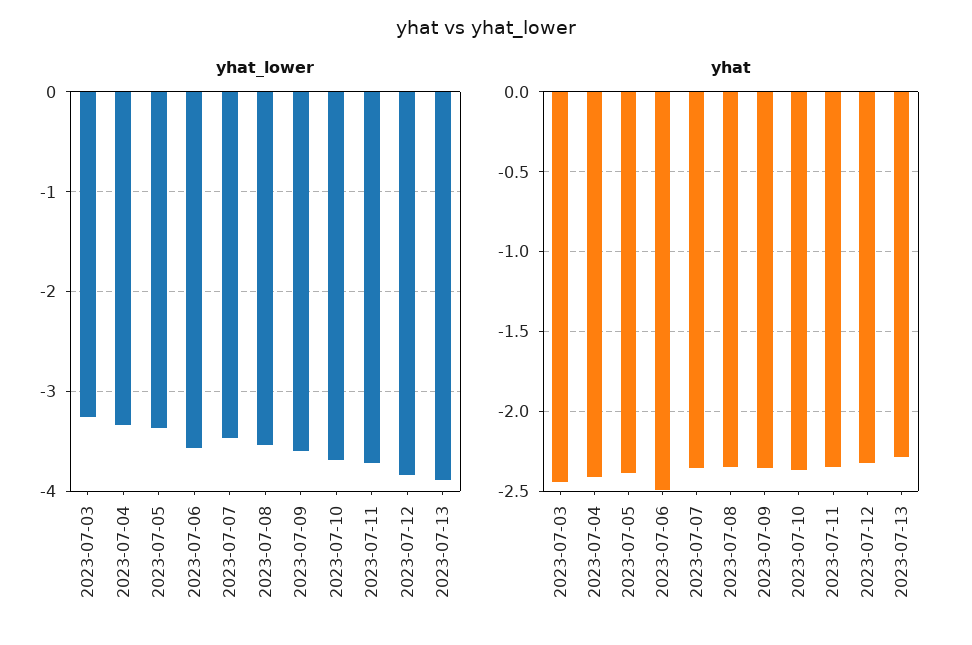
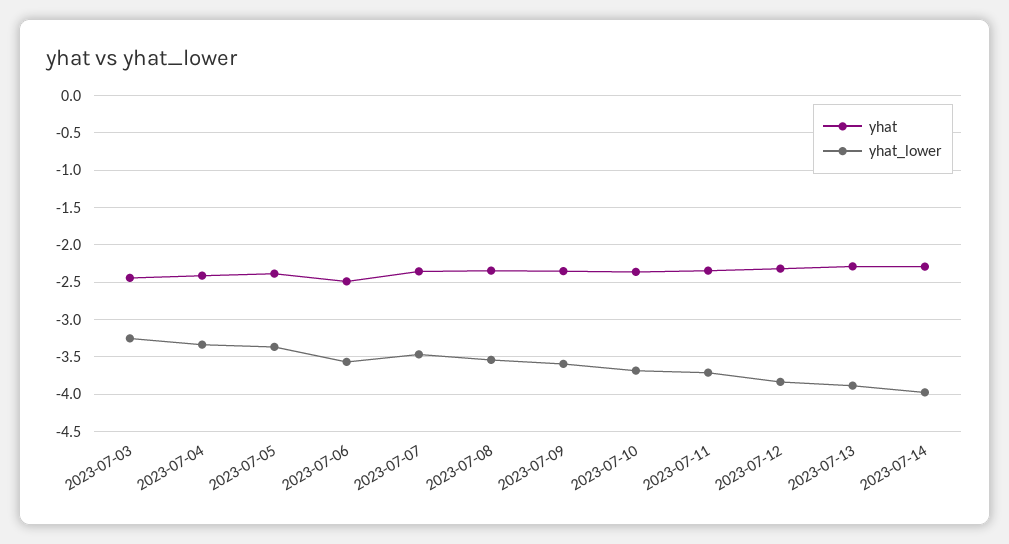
yhat, 2023-07-14: none -> -2.3
yhat_lower, 2023-07-14: none -> -4

